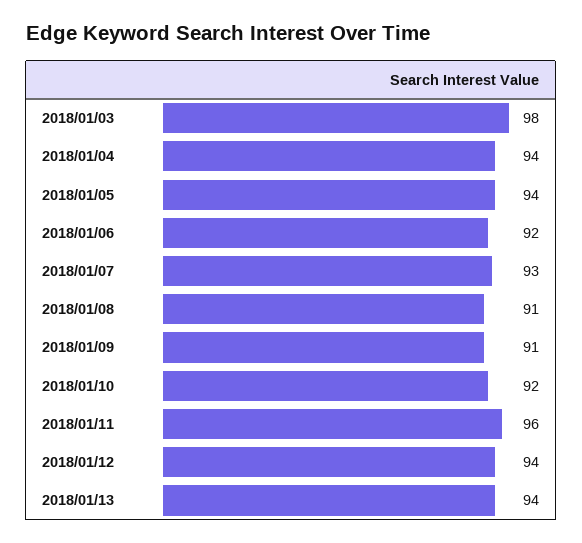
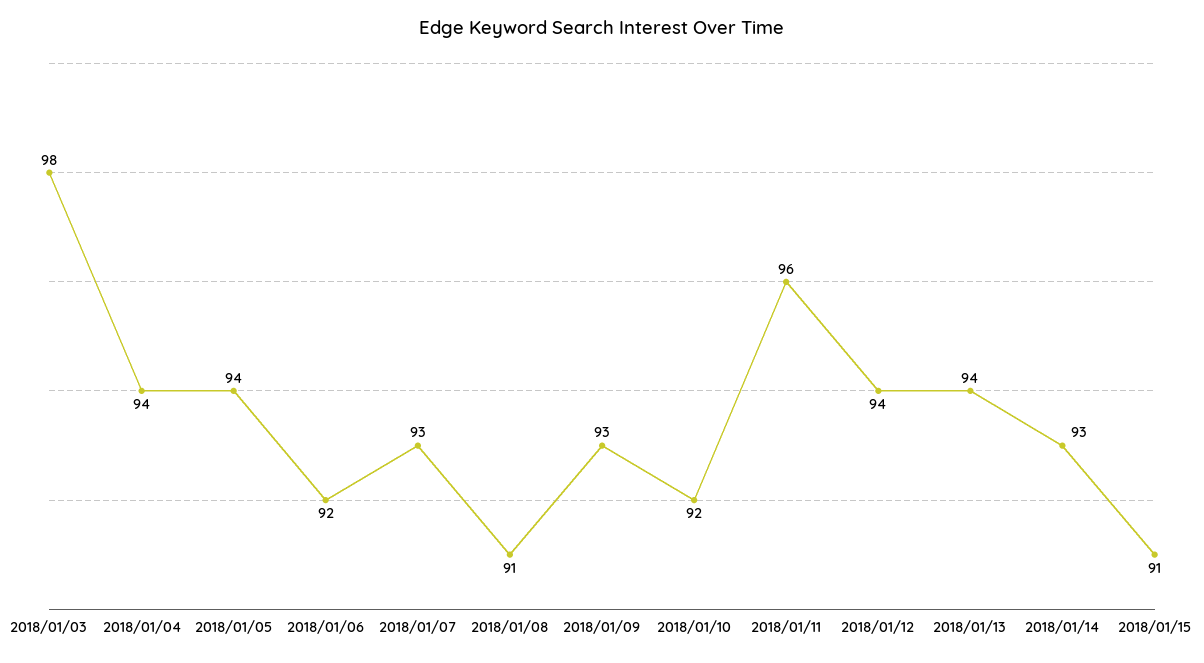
2018/01/09: 91 -> 93
2018/01/14: none -> 93
2018/01/15: none -> 91

